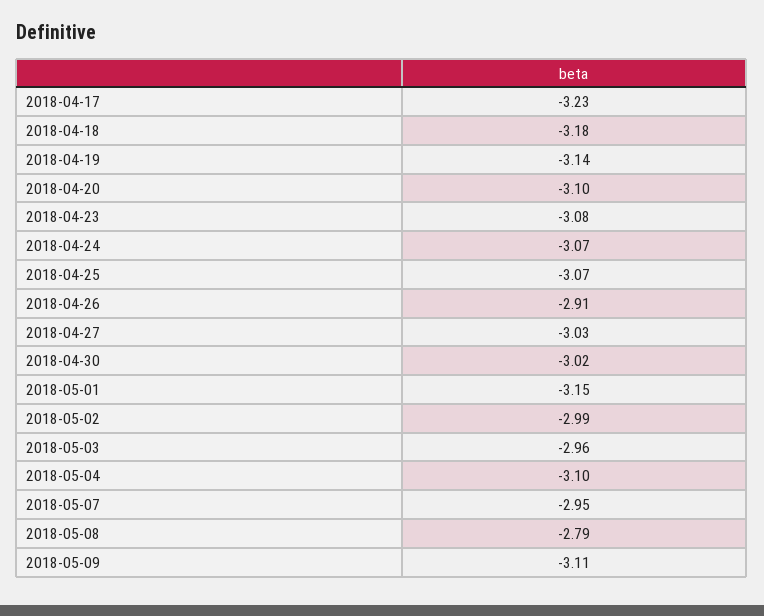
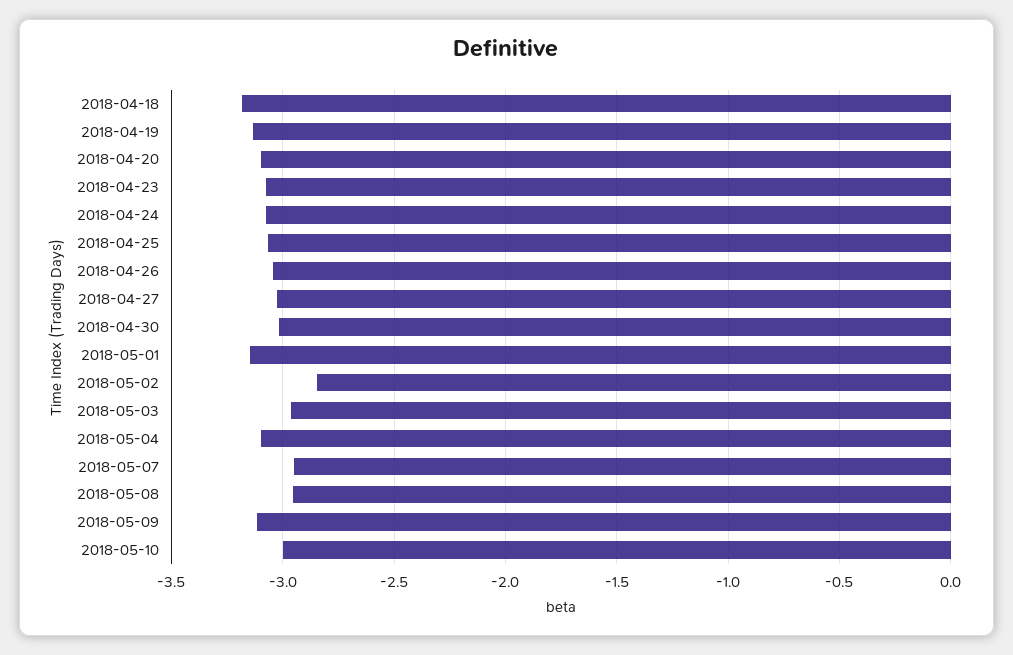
2018-04-17: -3.23 -> none
2018-04-26: -2.91 -> -3.05
2018-05-02: -2.99 -> -2.85
2018-05-08: -2.79 -> -2.95
2018-05-10: none -> -3

